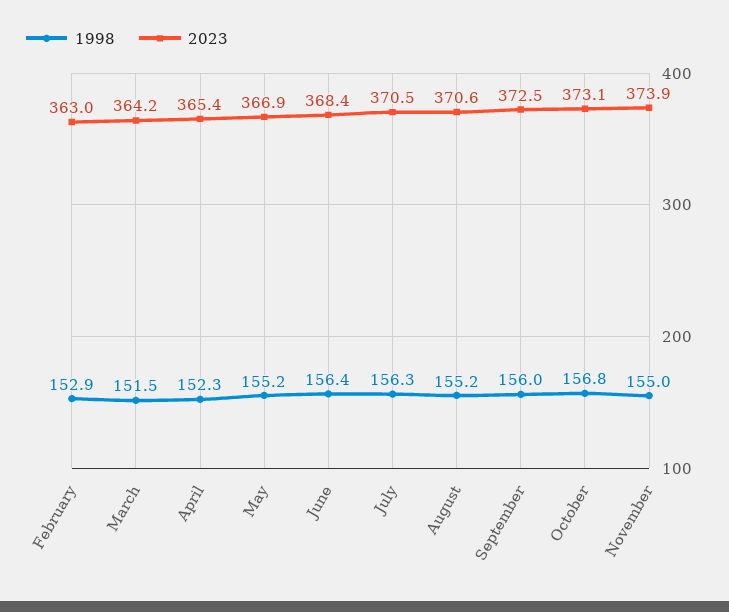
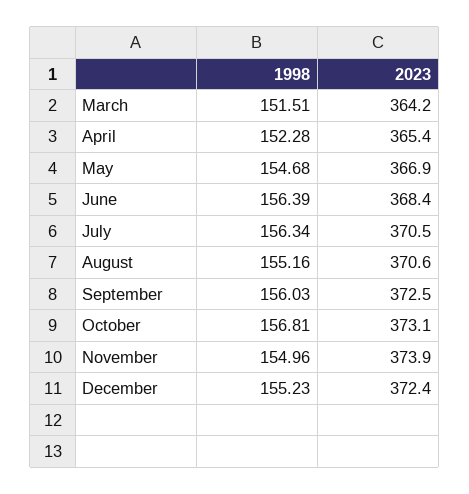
1998, February: 152.9 -> none
2023, February: 363 -> none
1998, May: 155.2 -> 154.68
1998, December: none -> 155.23
2023, December: none -> 372.4

